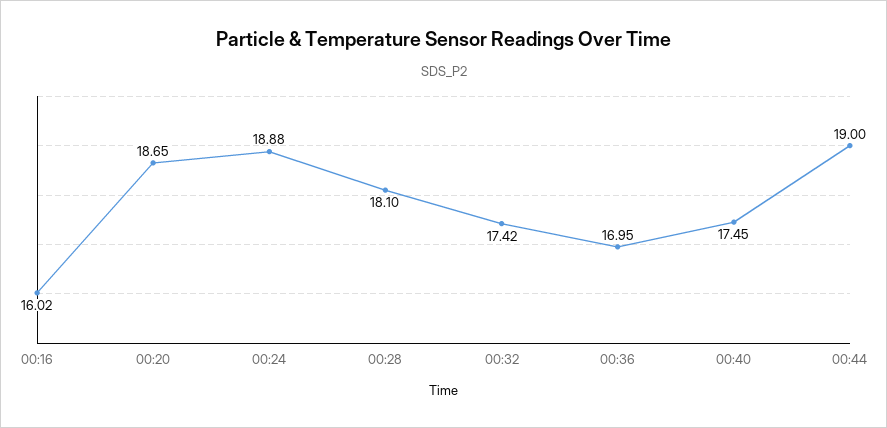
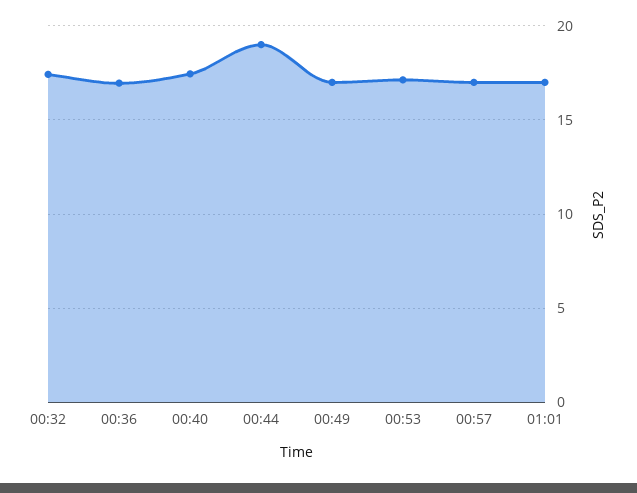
00:16: 16.02 -> none
00:20: 18.65 -> none
00:24: 18.88 -> none
00:28: 18.1 -> none
00:49: none -> 17
00:53: none -> 17
00:57: none -> 17
01:01: none -> 17

